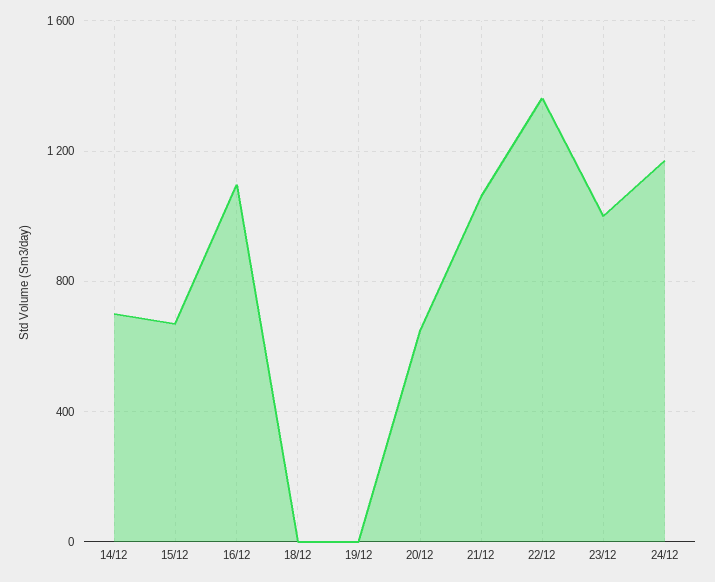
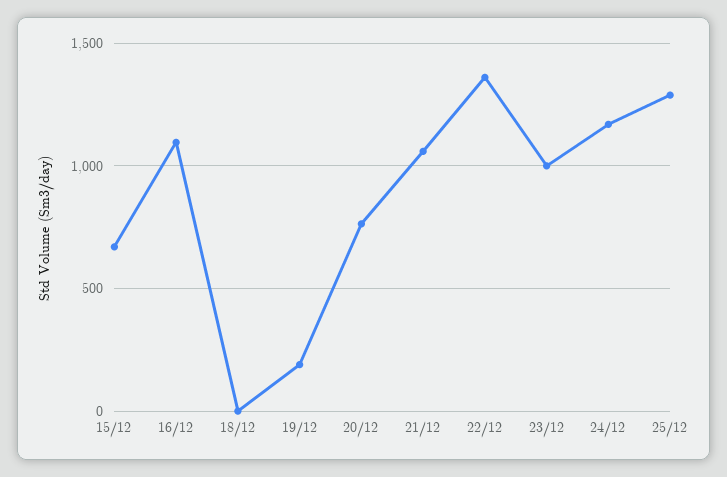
14/12: 700 -> none
19/12: 0 -> 200
20/12: 650 -> 750
25/12: none -> 1300

